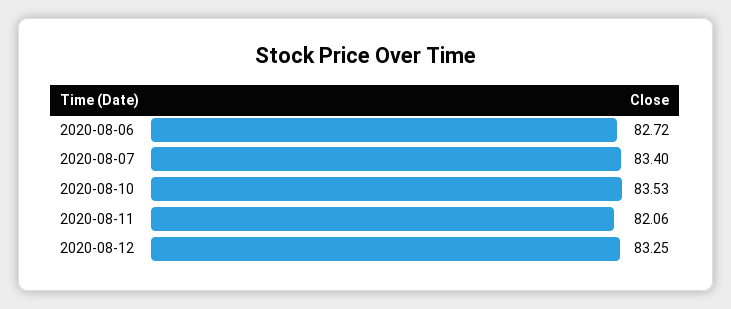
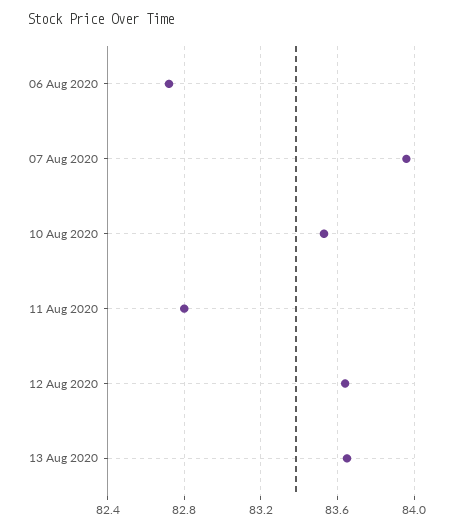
2020-08-07: 83.4 -> 83.95
2020-08-11: 82.06 -> 82.8
2020-08-12: 83.25 -> 83.65
13 Aug 2020: none -> 83.65

